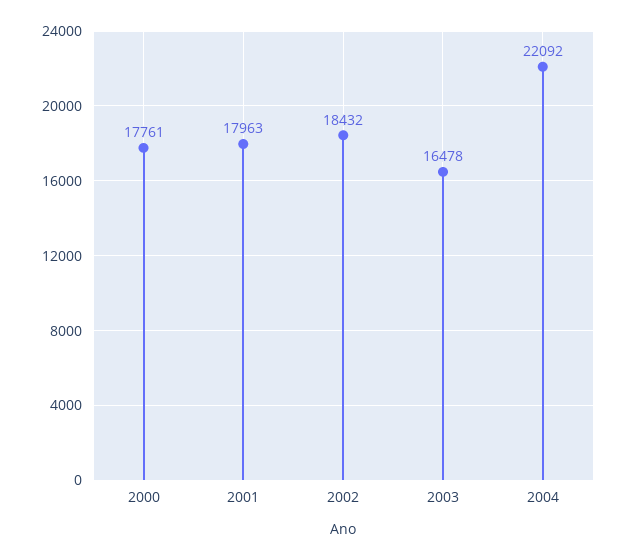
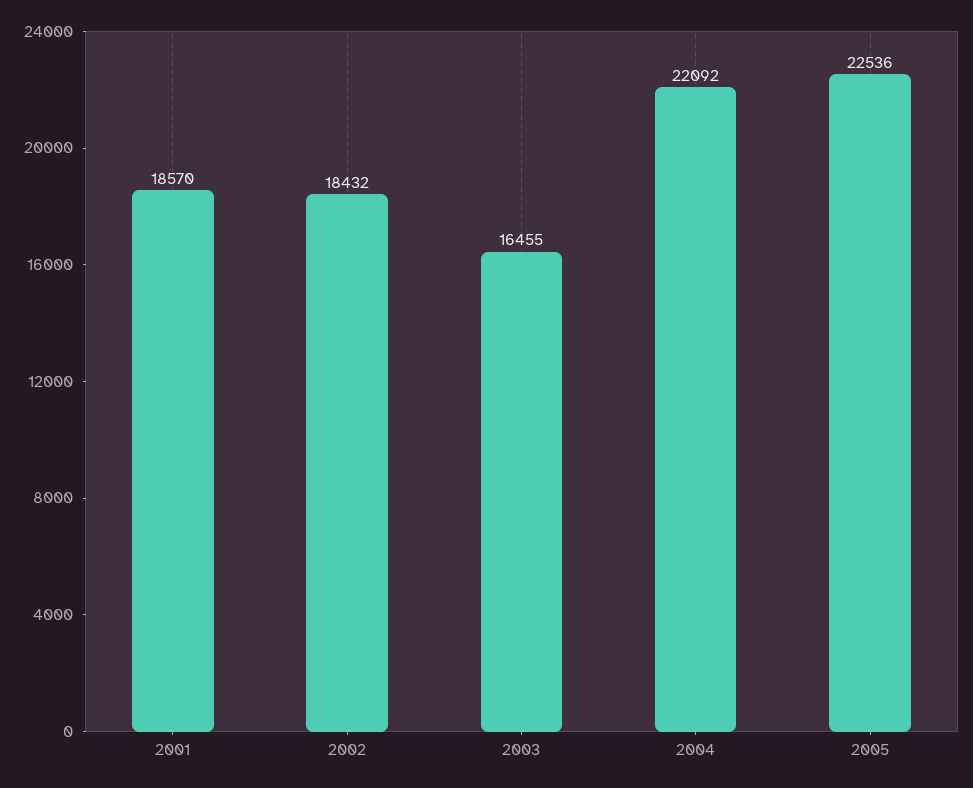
2000: 17761 -> none
2001: 17963 -> 18570
2003: 16478 -> 16455
2005: none -> 22536

